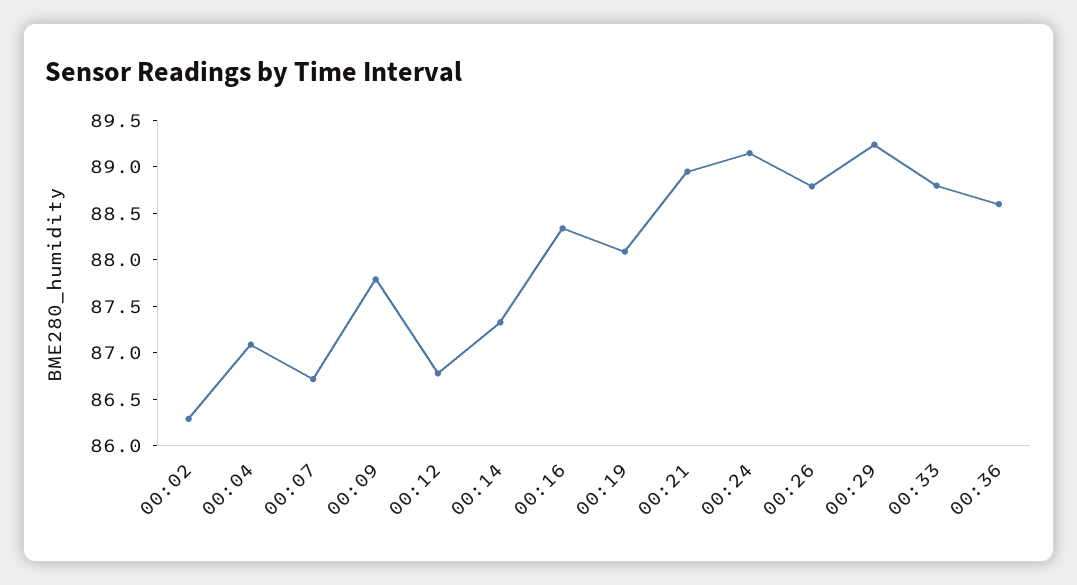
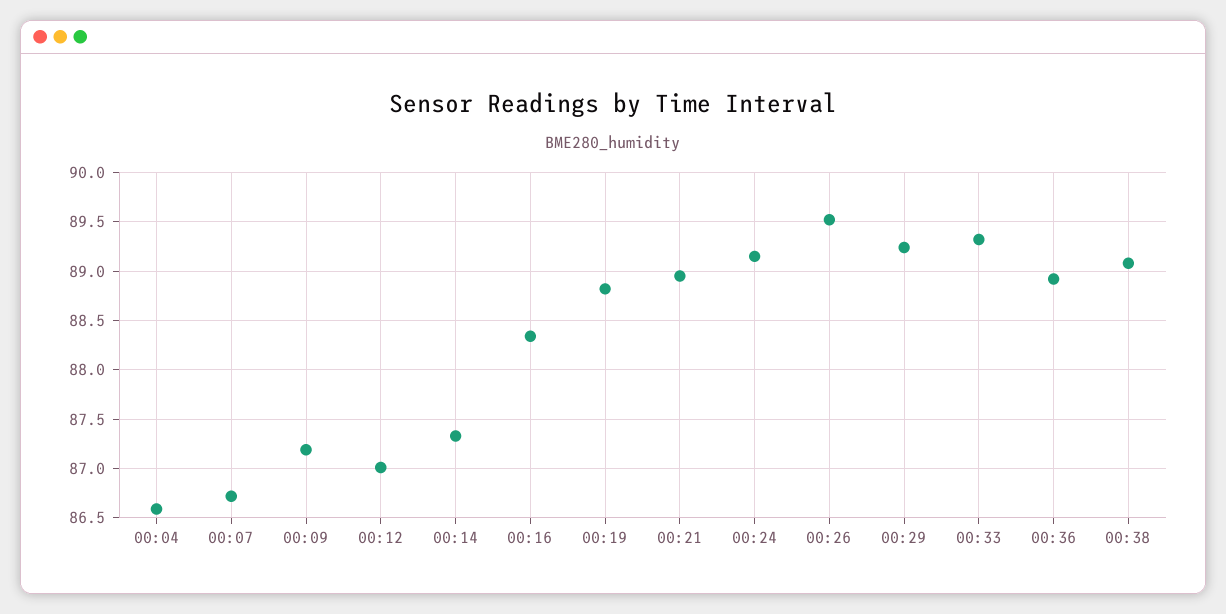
00:02: 86.3 -> none
00:04: 87.1 -> 86.6
00:09: 87.8 -> 87.2
00:12: 86.8 -> 87
00:19: 88.1 -> 88.8
00:26: 88.8 -> 89.5
00:33: 88.8 -> 89.3
00:36: 88.6 -> 88.9
00:38: none -> 89.1

